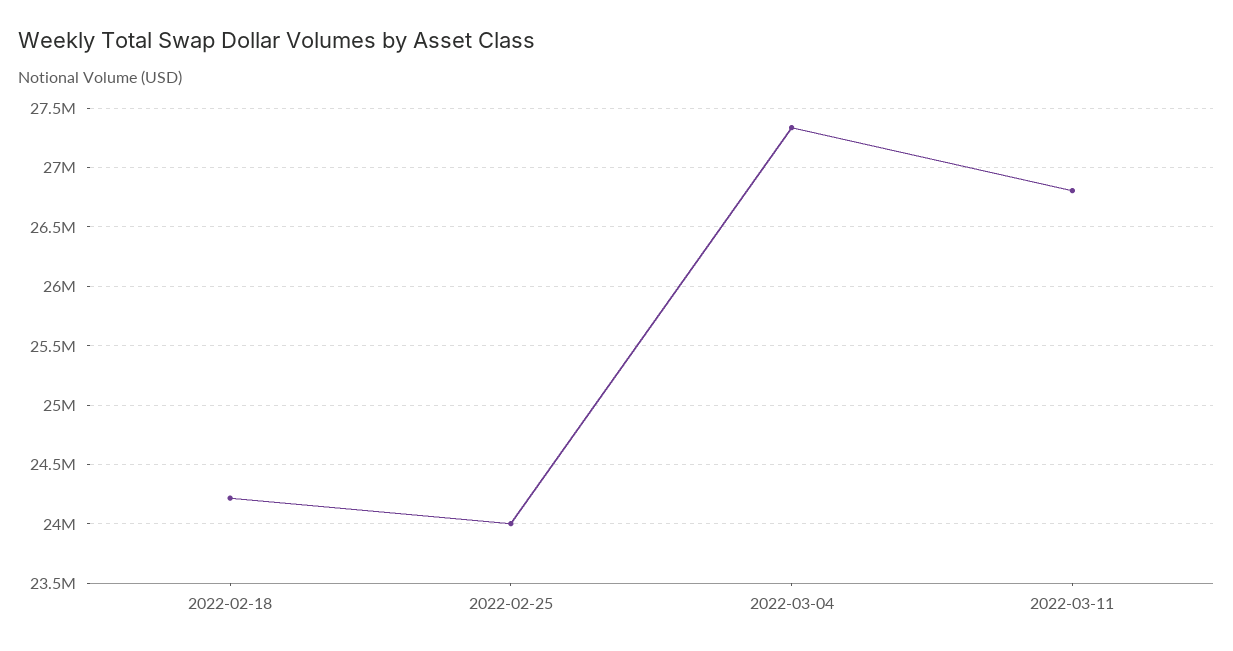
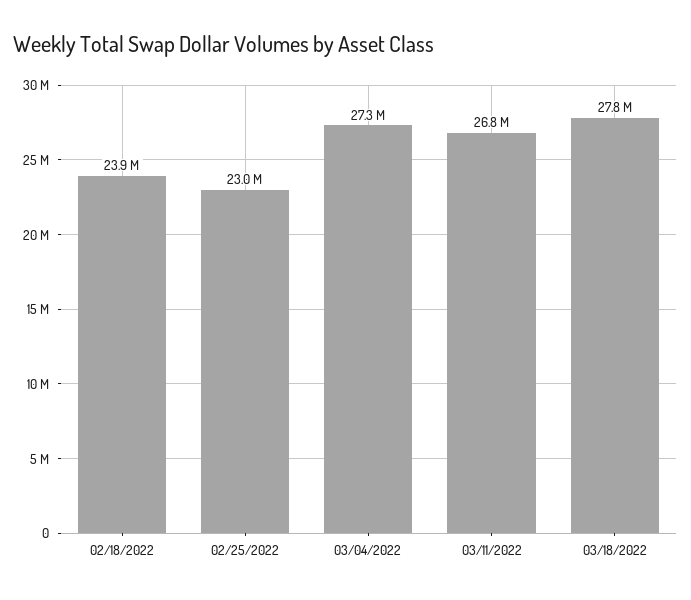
2022-02-18: 24200000 -> 23900000
2022-02-25: 24000000 -> 23000000
03/18/2022: none -> 27800000

